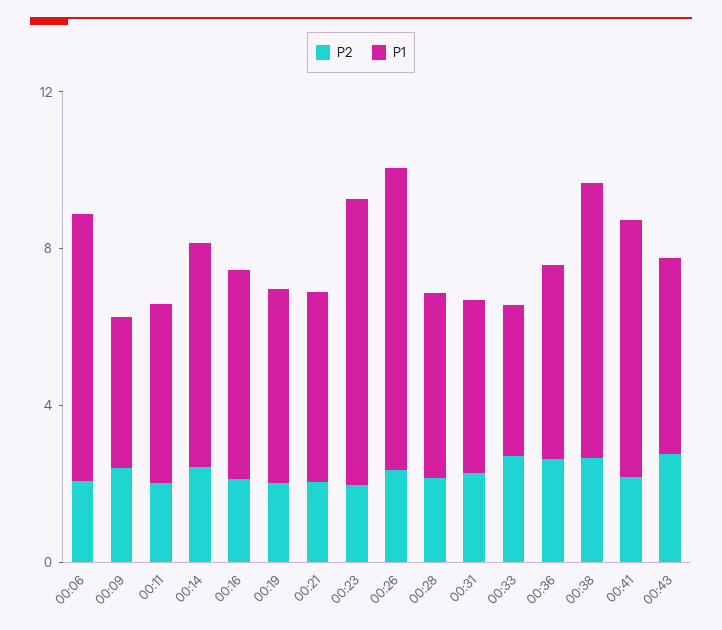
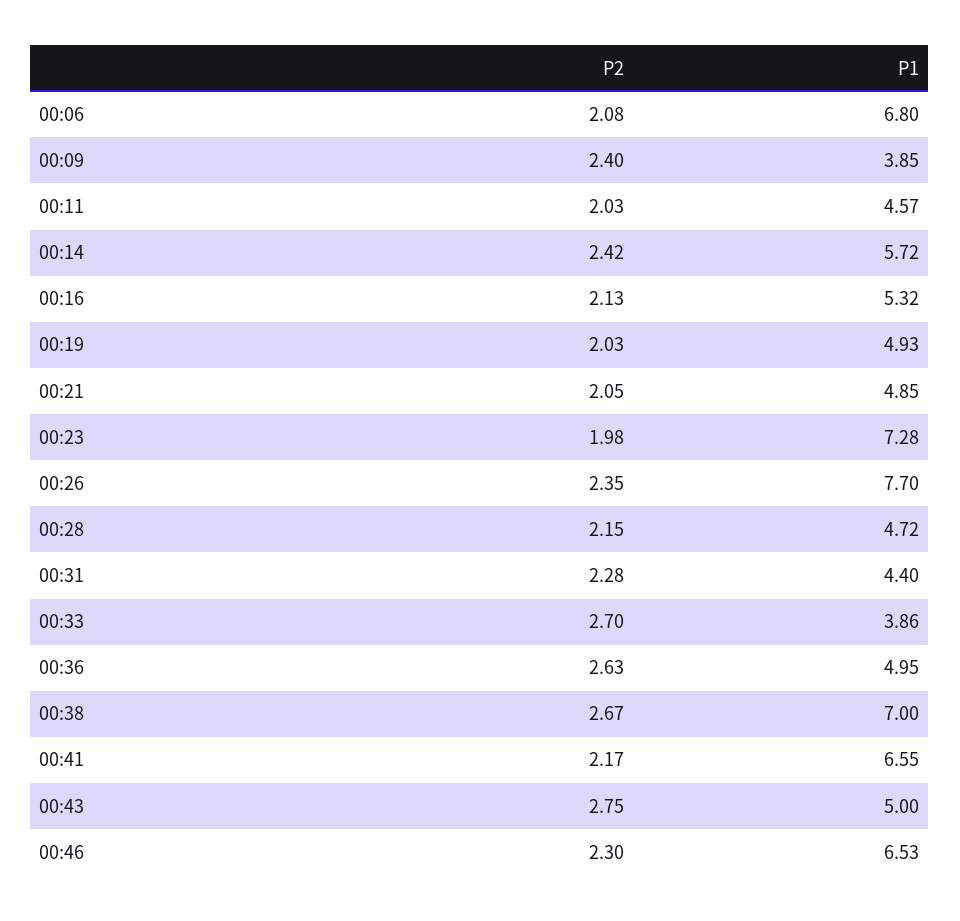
P2, 00:46: none -> 2.3
P1, 00:46: none -> 6.53

